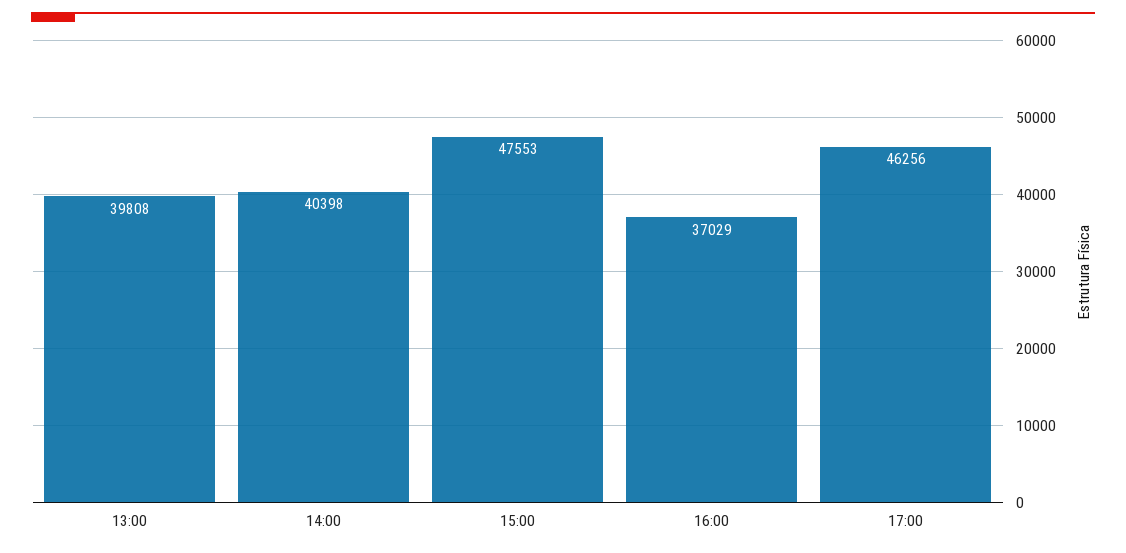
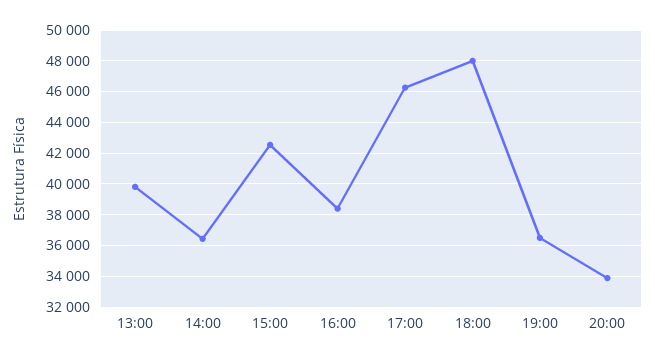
14:00: 40398 -> 36500
15:00: 47553 -> 42500
16:00: 37029 -> 38500
18:00: none -> 48000
19:00: none -> 36500
20:00: none -> 34000

